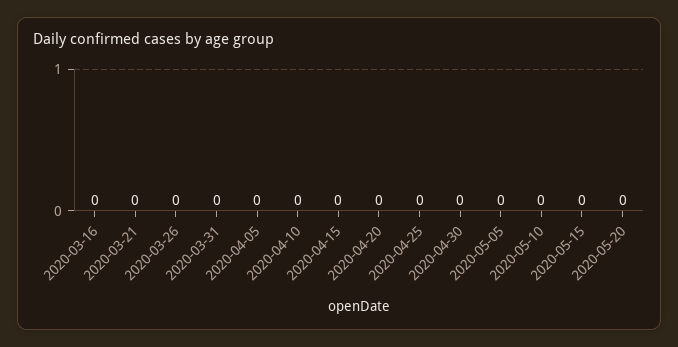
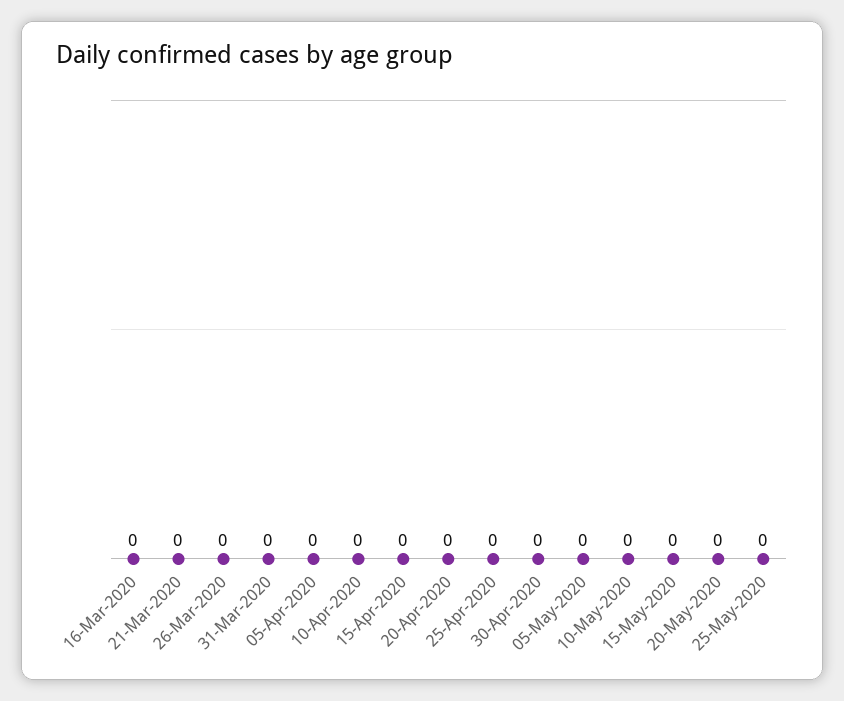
25-May-2020: none -> 0

